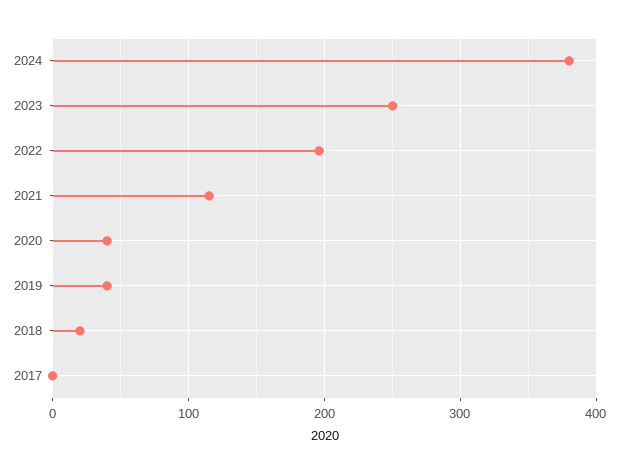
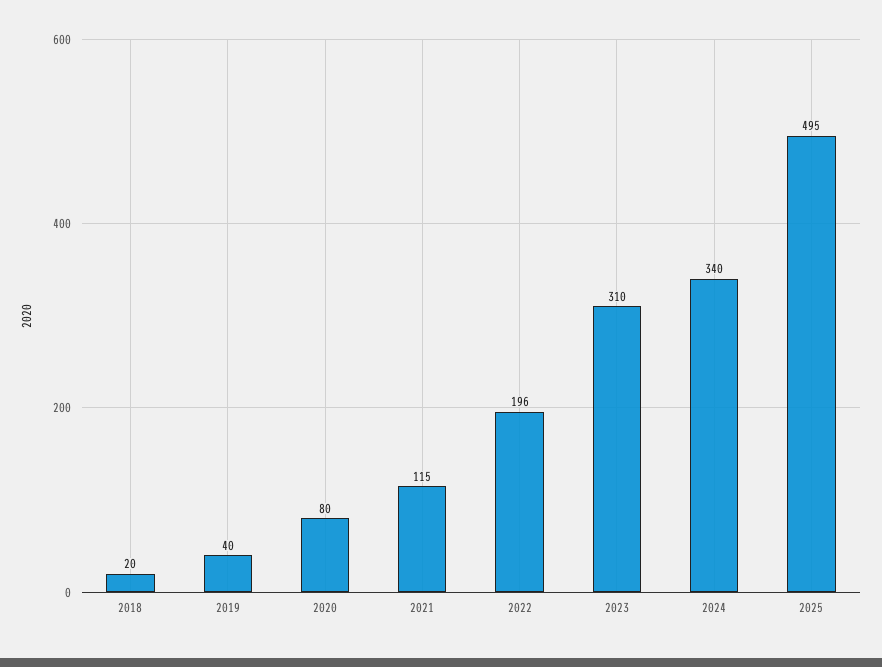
2024: 380 -> 340
2023: 250 -> 310
2020: 40 -> 80
2017: 0 -> none
2025: none -> 495

